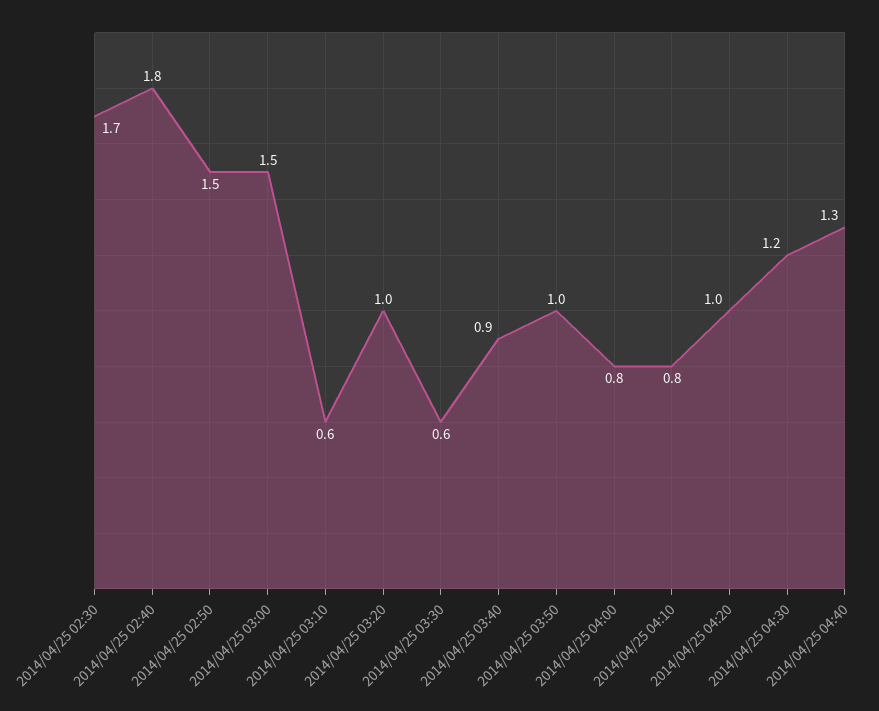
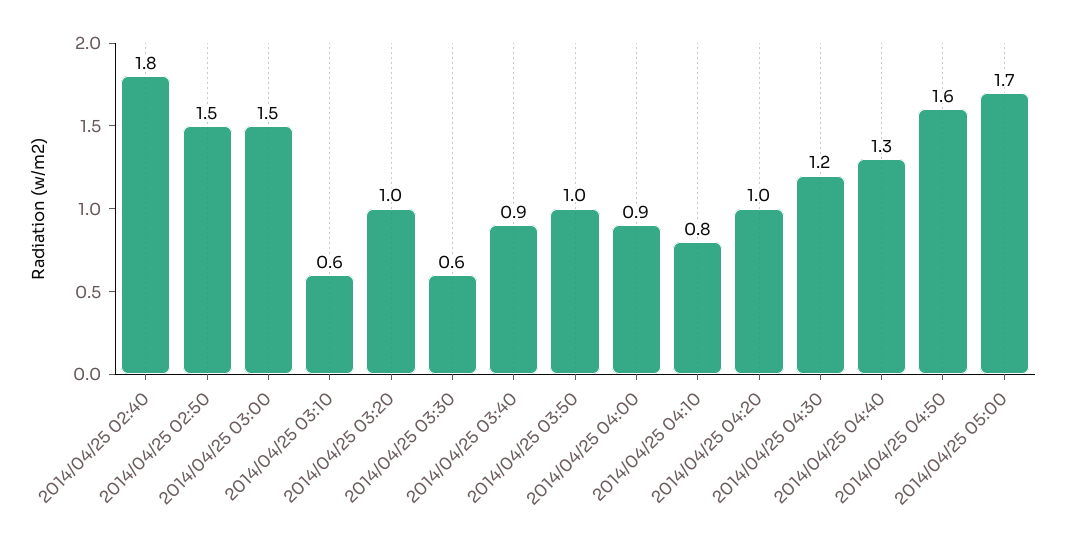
2014/04/25 02:30: 1.7 -> none
2014/04/25 04:00: 0.8 -> 0.9
2014/04/25 04:50: none -> 1.6
2014/04/25 05:00: none -> 1.7

